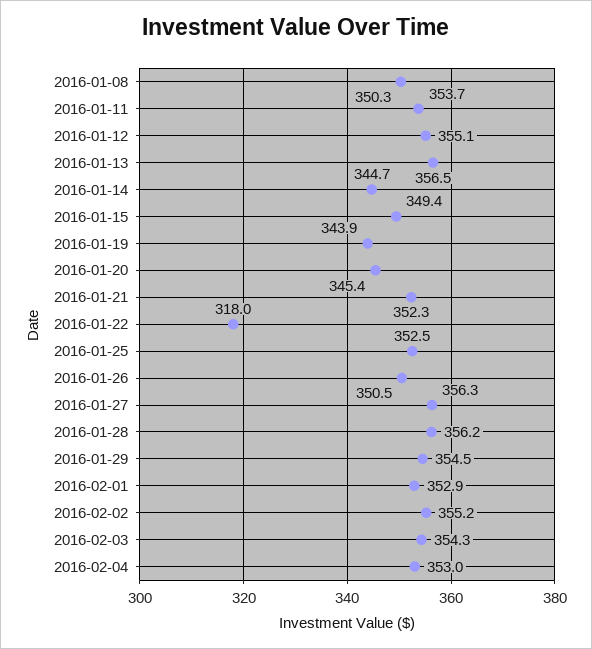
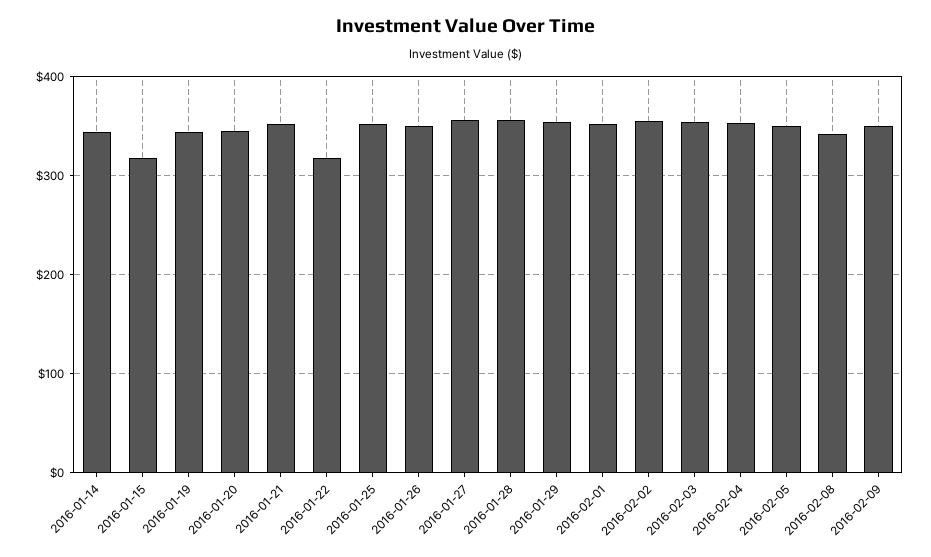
2016-01-08: 350.3 -> none
2016-01-11: 353.7 -> none
2016-01-12: 355.1 -> none
2016-01-13: 356.5 -> none
2016-01-15: 349.4 -> 320
2016-02-05: none -> 350
2016-02-08: none -> 340
2016-02-09: none -> 350

